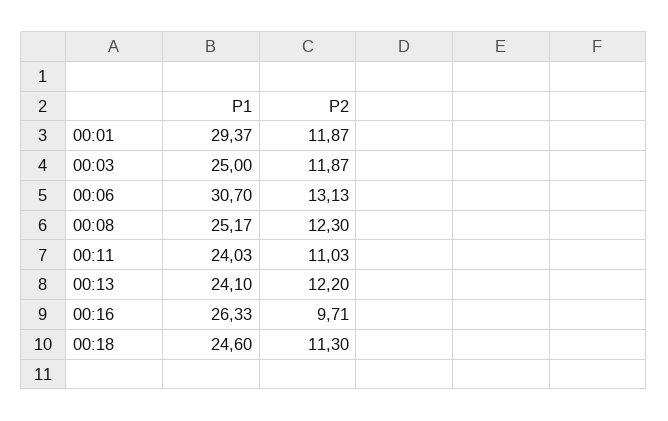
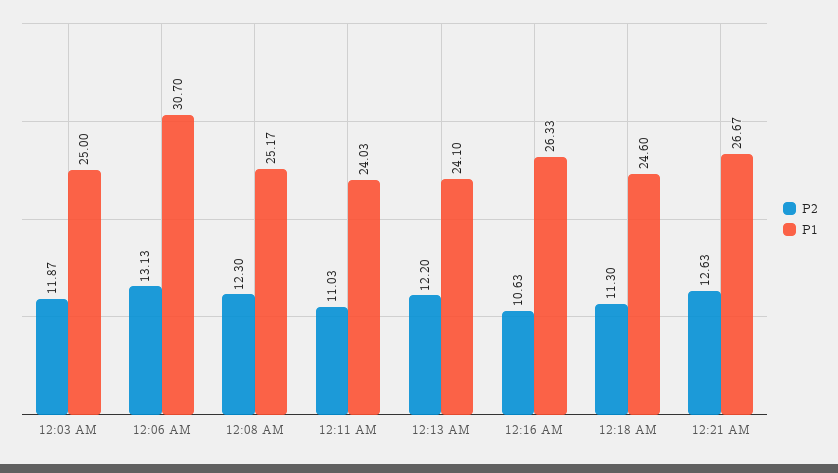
P1, 00:01: 29.37 -> none
P2, 00:01: 11.87 -> none
P2, 00:16: 9.71 -> 10.63
P2, 12:21 AM: none -> 12.63
P1, 12:21 AM: none -> 26.67

